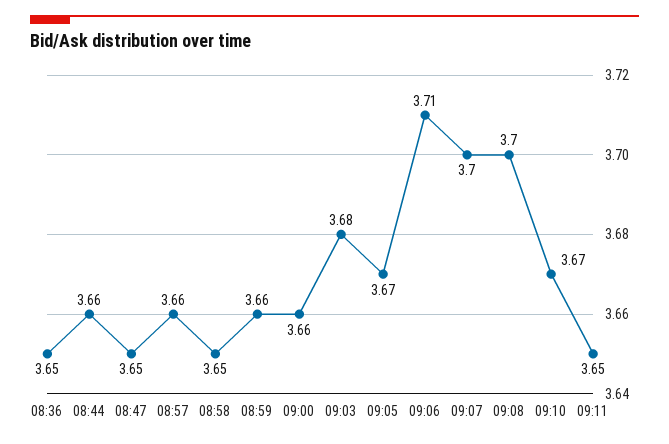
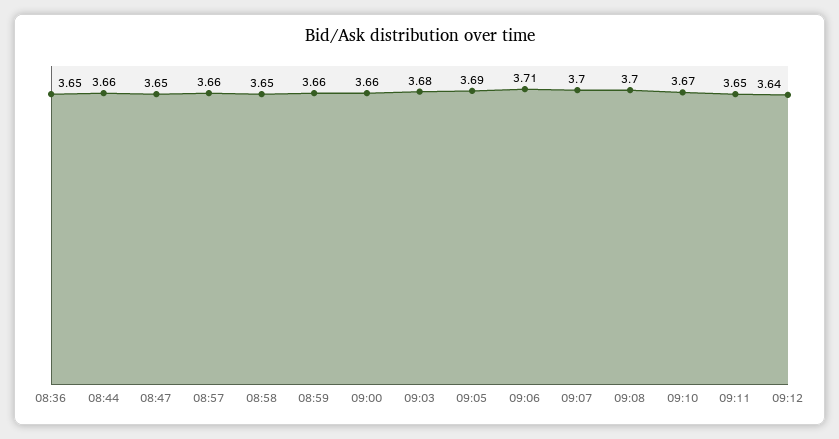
09:05: 3.67 -> 3.69
09:12: none -> 3.64

